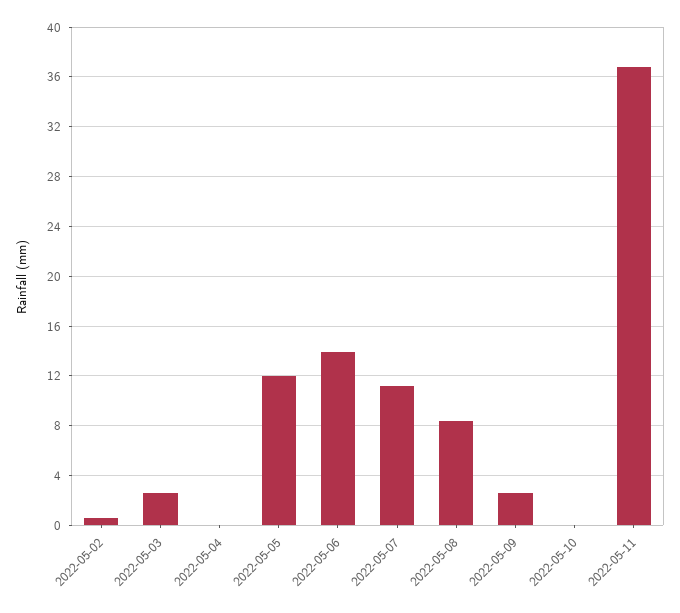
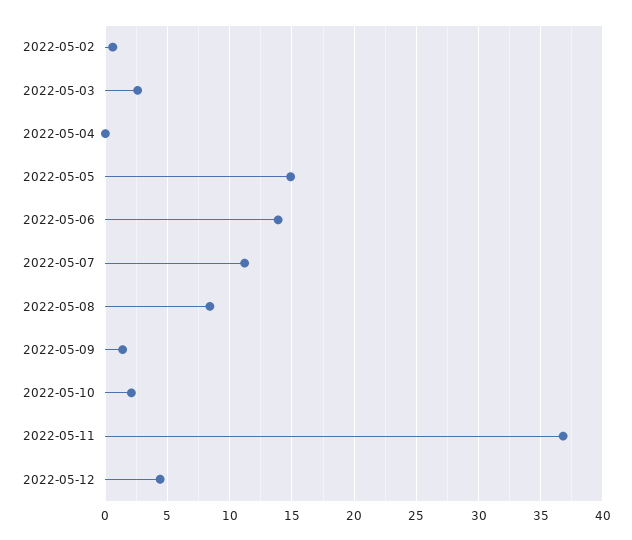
2022-05-05: 12 -> 15
2022-05-09: 2.5 -> 1.5
2022-05-10: 0 -> 2
2022-05-12: none -> 4.5

